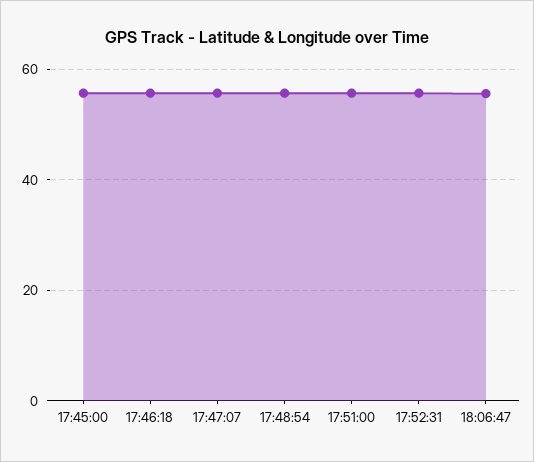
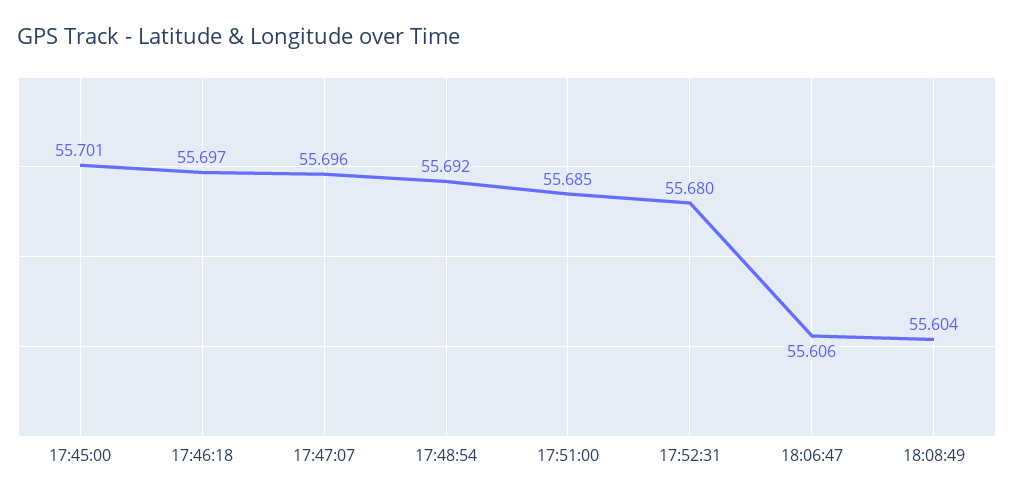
18:08:49: none -> 55.604

